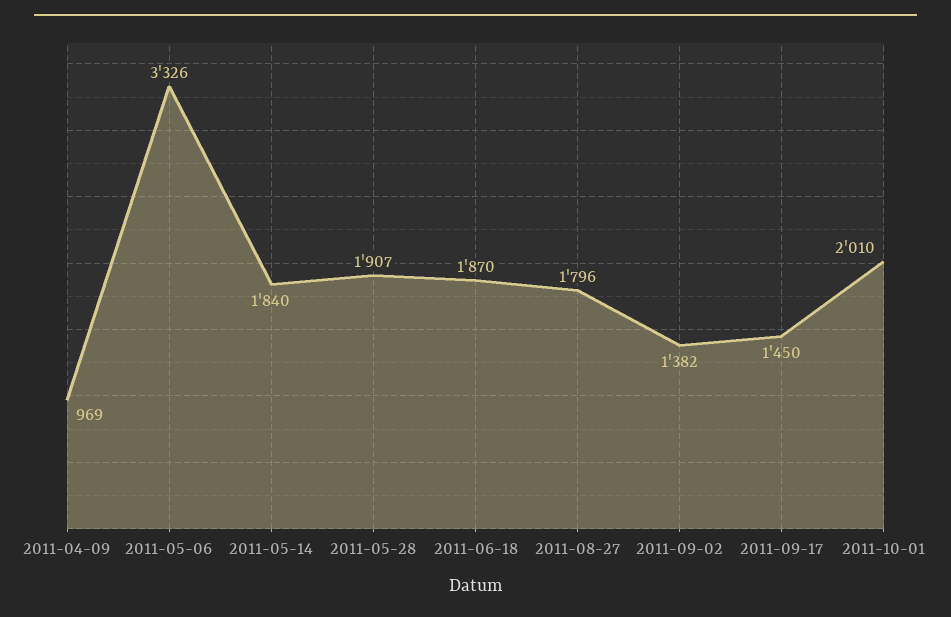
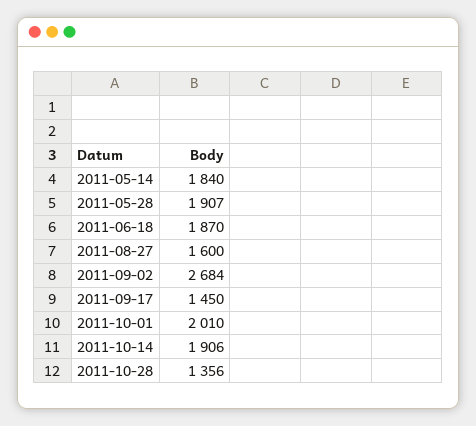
2011-04-09: 969 -> none
2011-05-06: 3326 -> none
2011-08-27: 1796 -> 1600
2011-09-02: 1382 -> 2684
2011-10-14: none -> 1906
2011-10-28: none -> 1356

